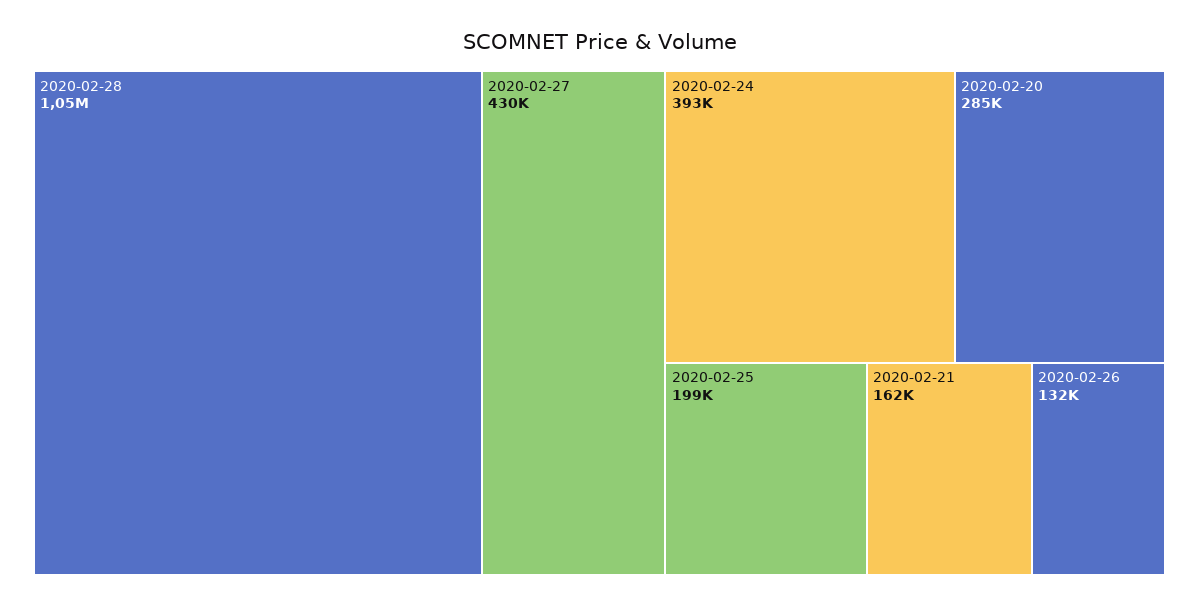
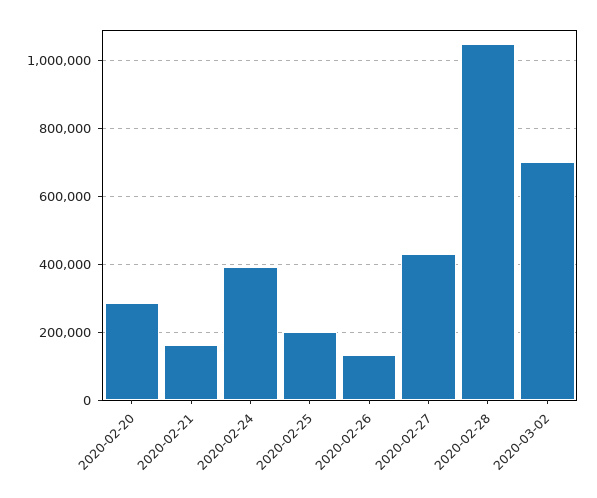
2020-03-02: none -> 700000

